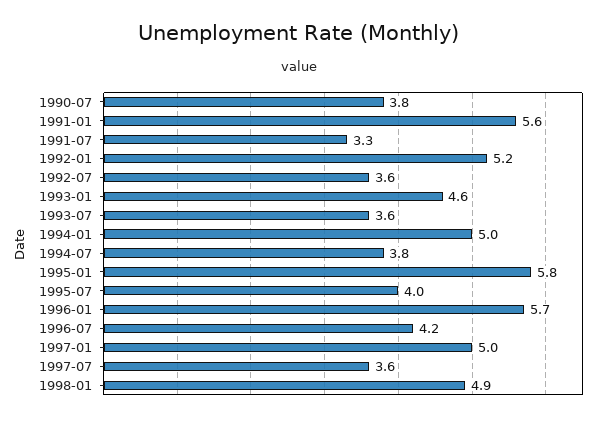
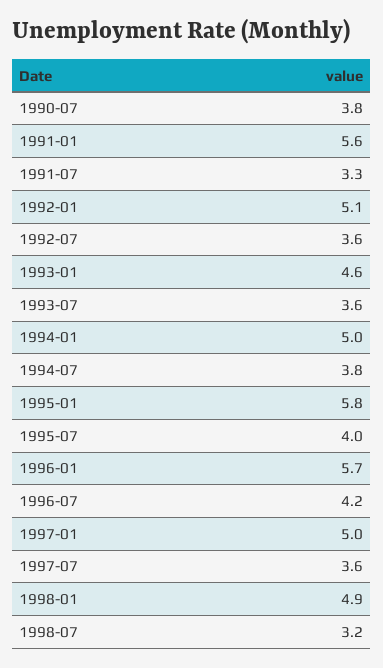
1992-01: 5.2 -> 5.1
1998-07: none -> 3.2

